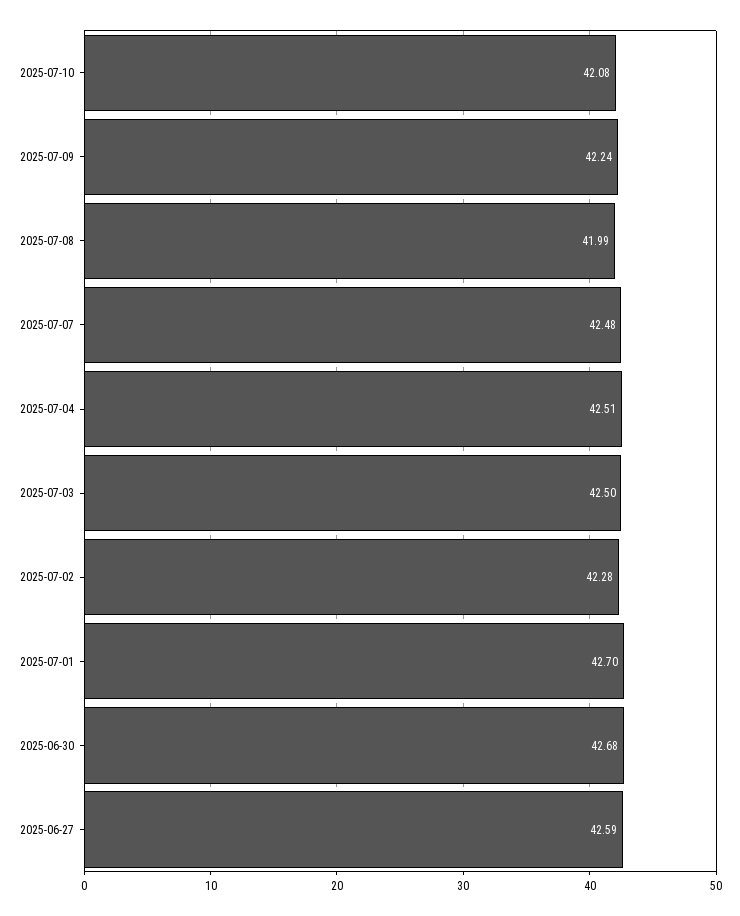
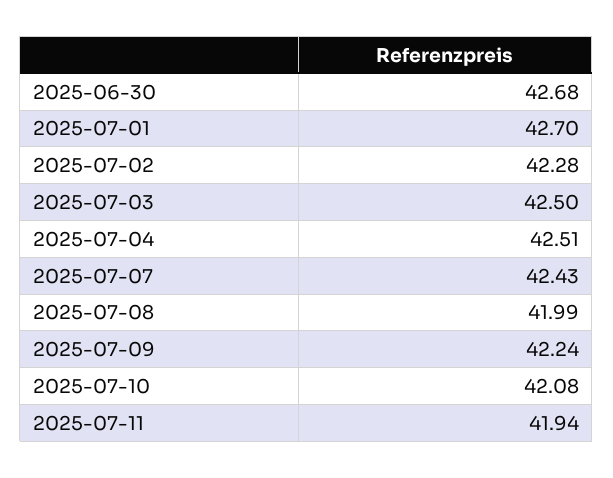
2025-07-07: 42.48 -> 42.43
2025-06-27: 42.59 -> none
2025-07-11: none -> 41.94

